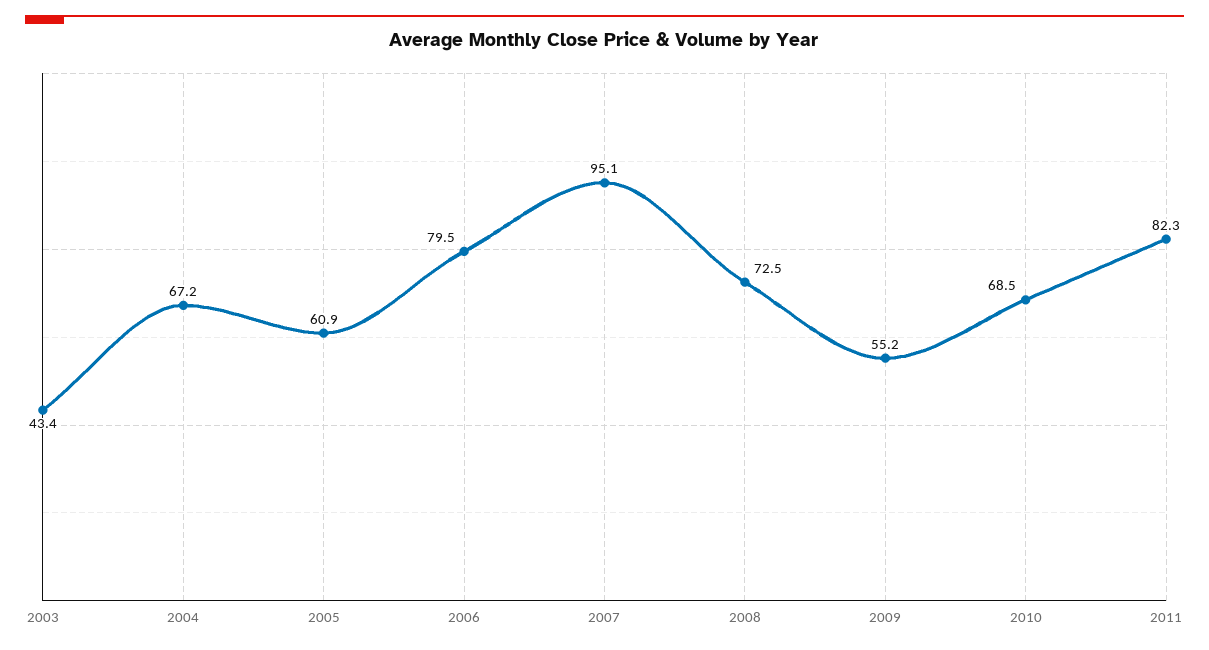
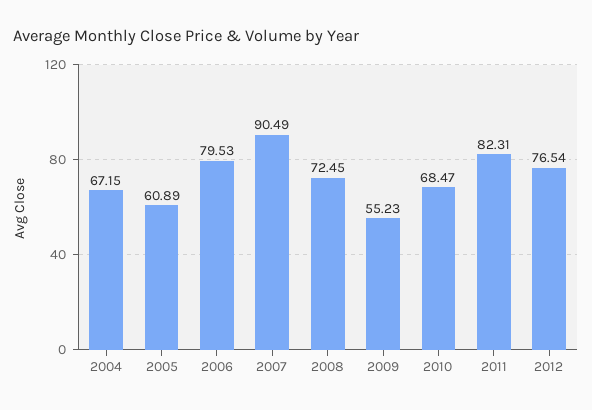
2003: 43.4 -> none
2007: 95.1 -> 90.49
2012: none -> 76.54

